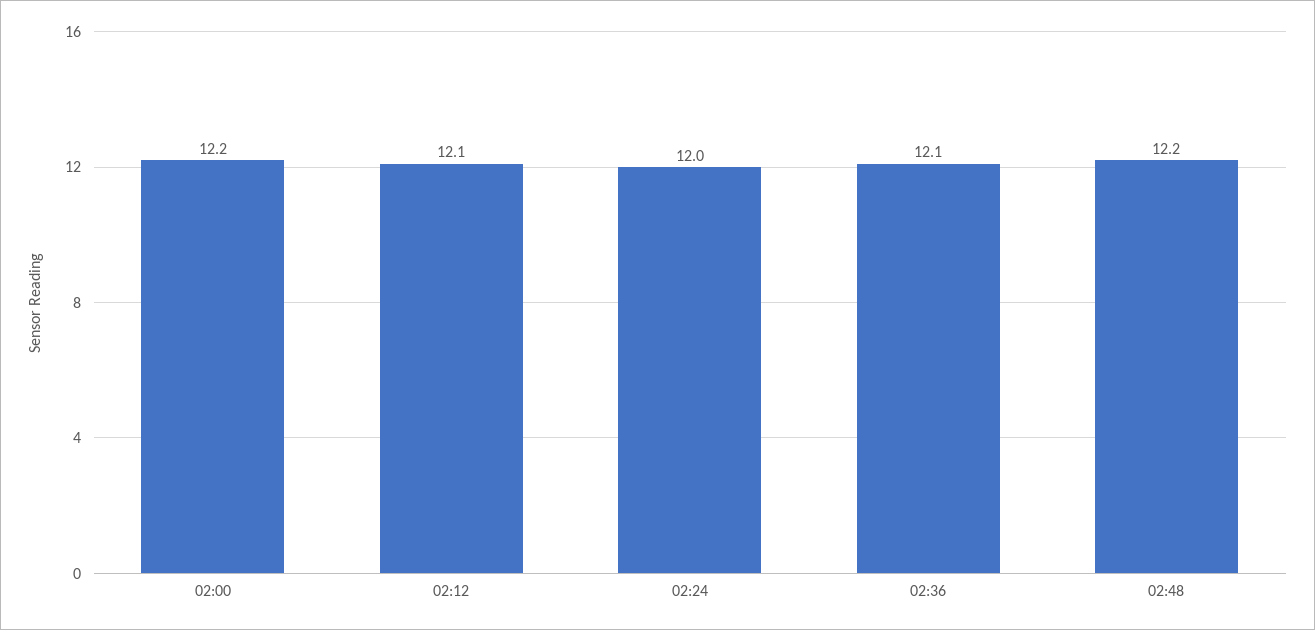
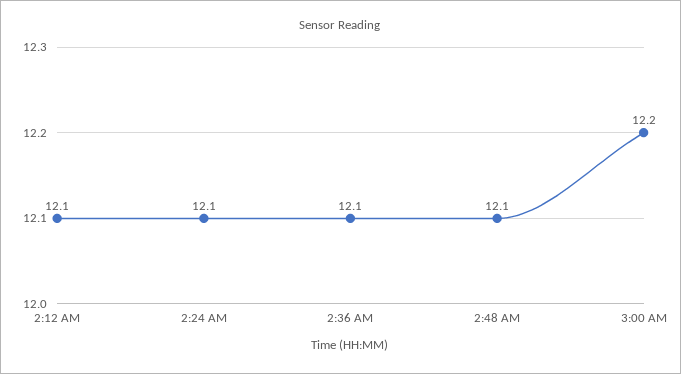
02:00: 12.2 -> none
02:24: 12 -> 12.1
02:48: 12.2 -> 12.1
3:00 AM: none -> 12.2

